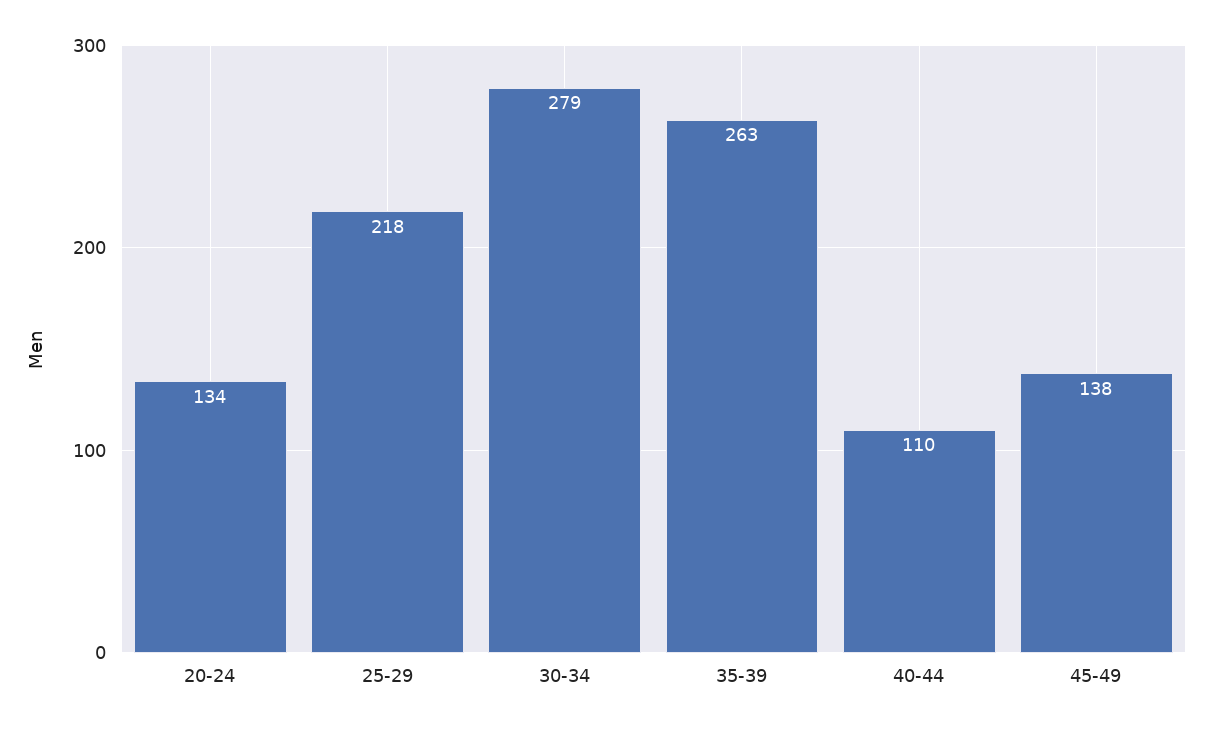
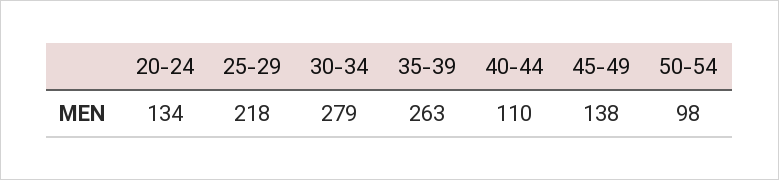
50-54: none -> 98

